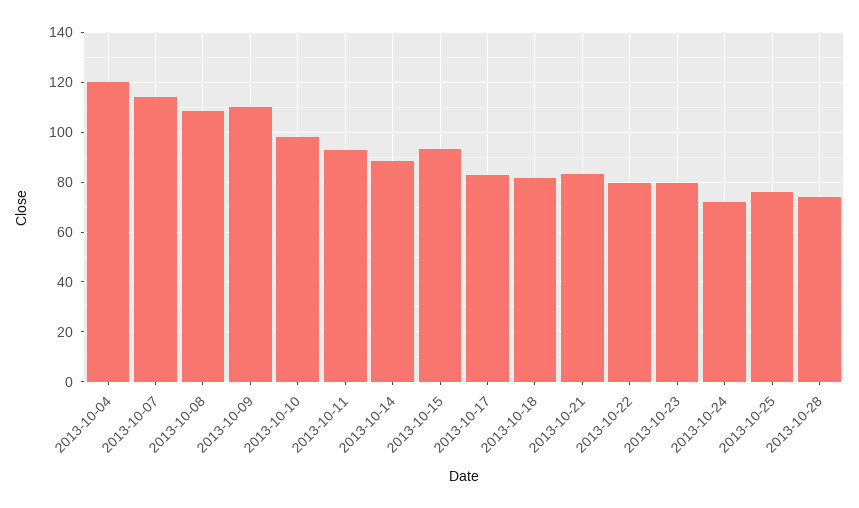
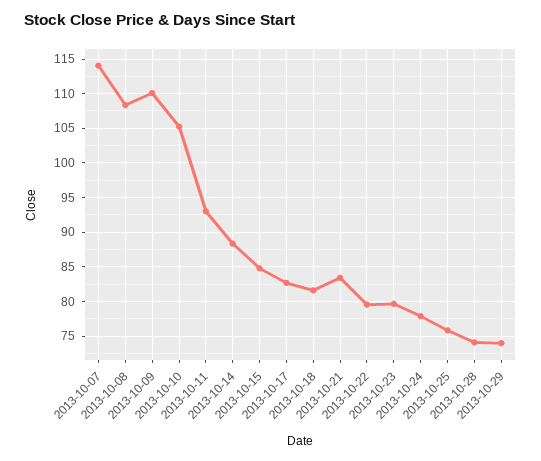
2013-10-04: 120 -> none
2013-10-10: 97.5 -> 105
2013-10-15: 92.5 -> 85
2013-10-24: 72.5 -> 78
2013-10-29: none -> 74

